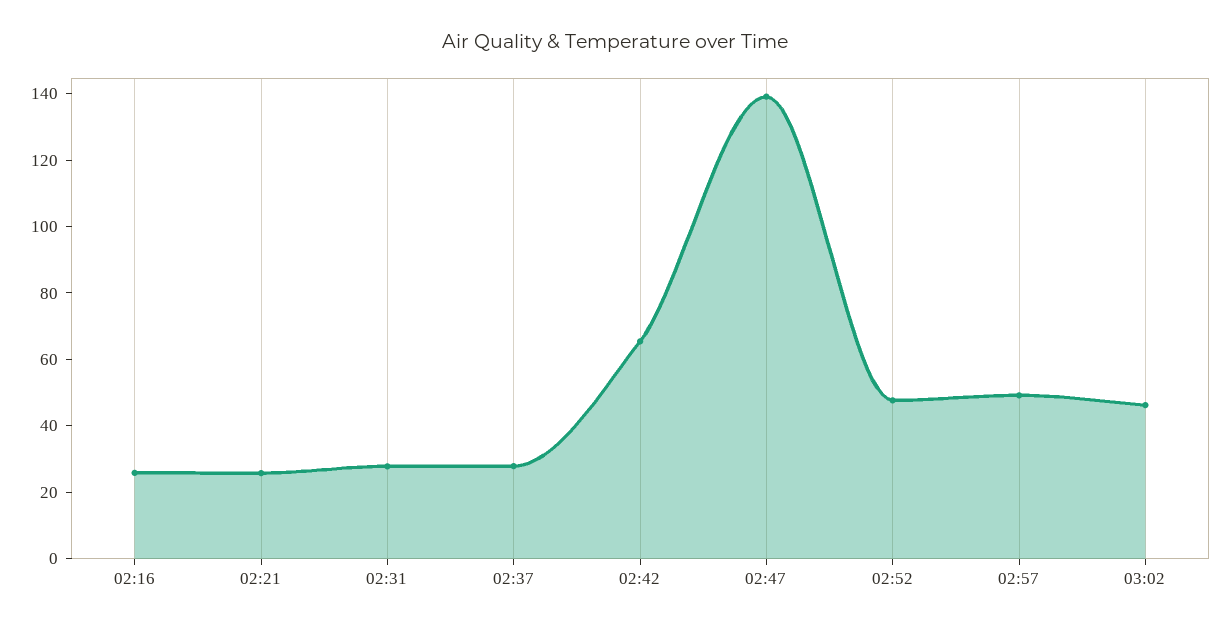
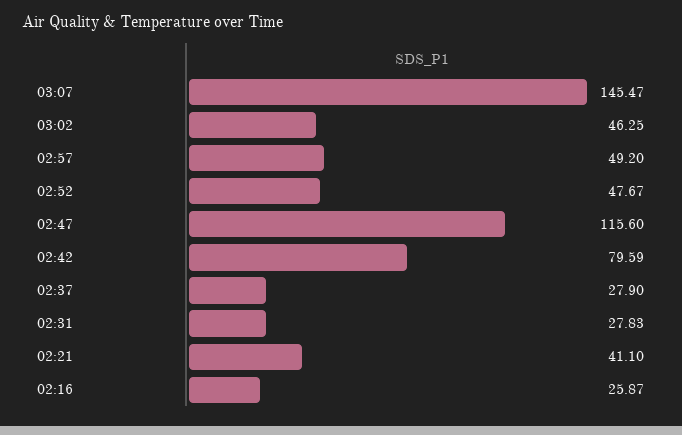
02:21: 25 -> 41.1
02:42: 65 -> 79.59
02:47: 140 -> 115.6
03:07: none -> 145.47

